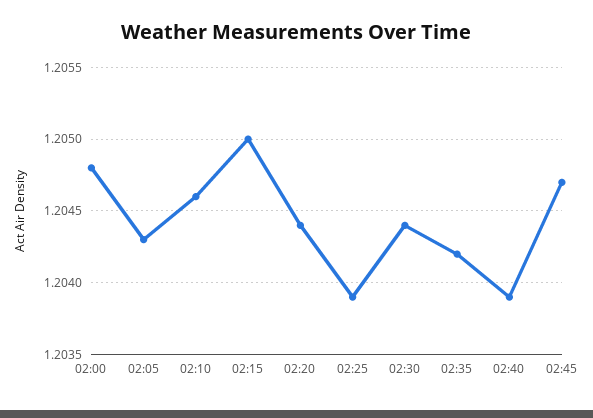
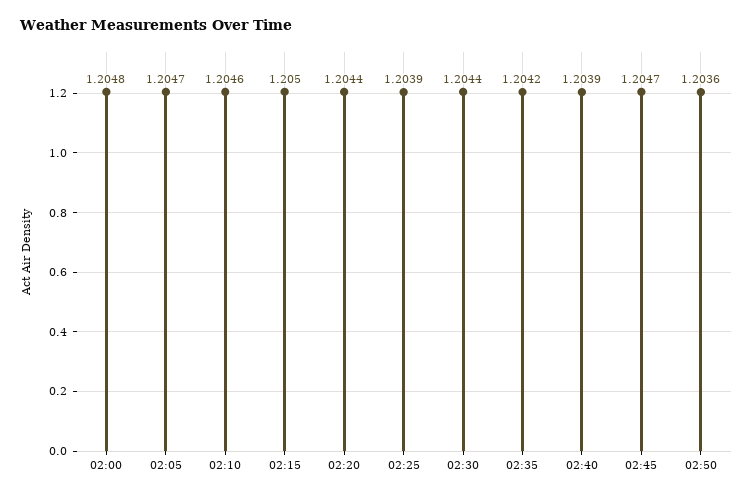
02:05: 1.2043 -> 1.2047
02:50: none -> 1.2036

